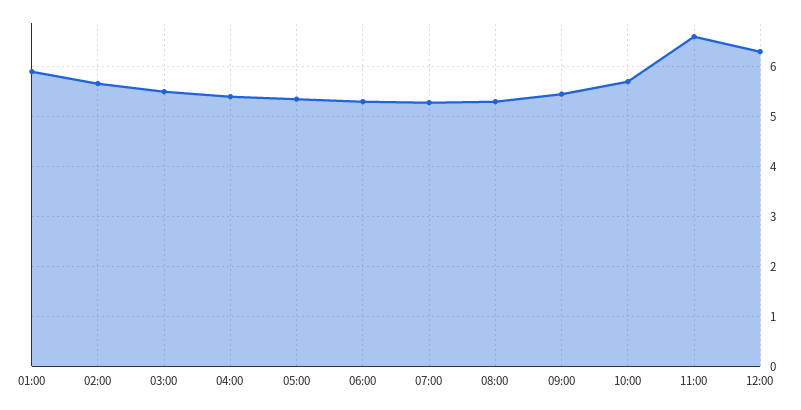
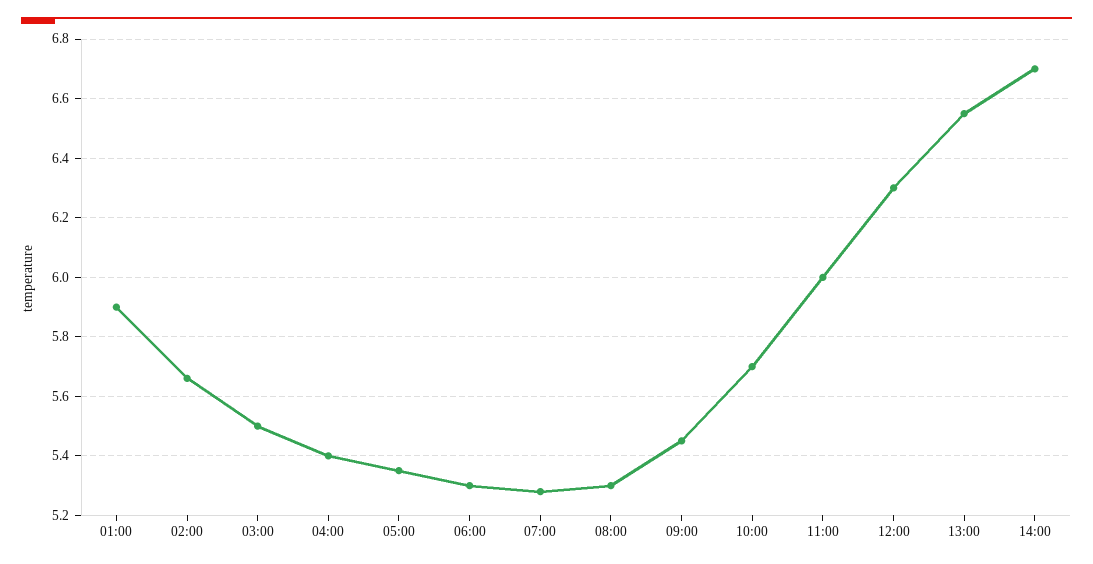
11:00: 6.6 -> 6
13:00: none -> 6.55
14:00: none -> 6.7

